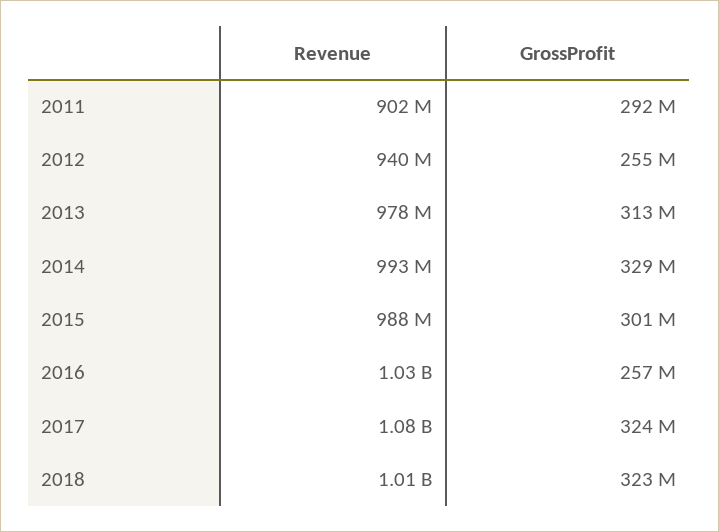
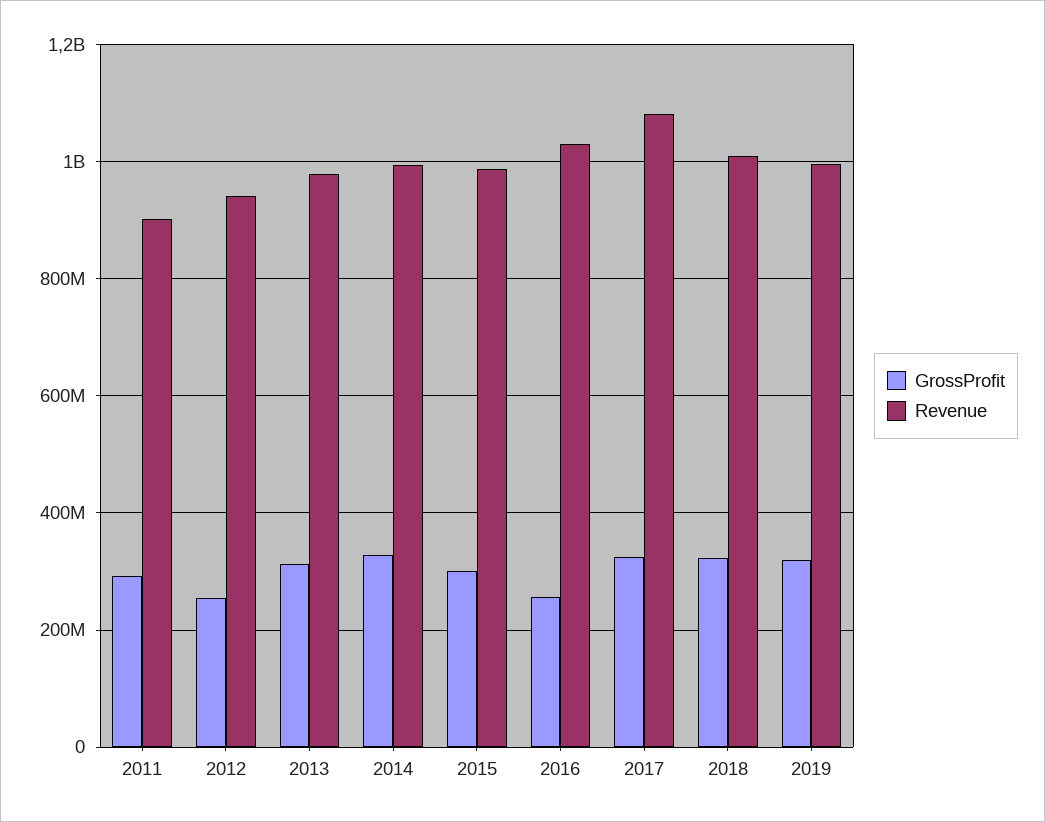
GrossProfit, 2019: none -> 320000000
Revenue, 2019: none -> 1000000000

